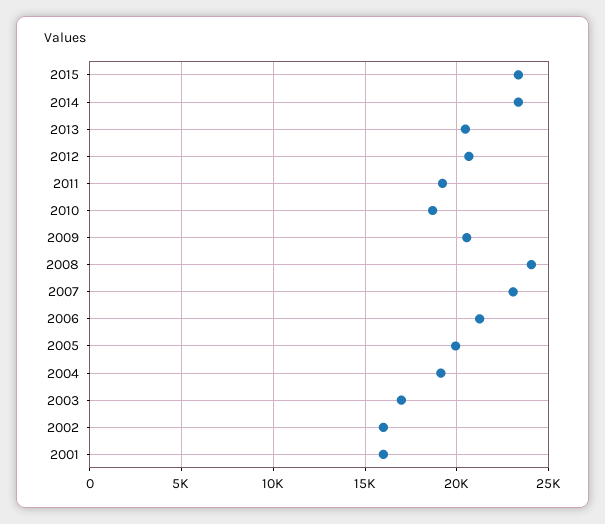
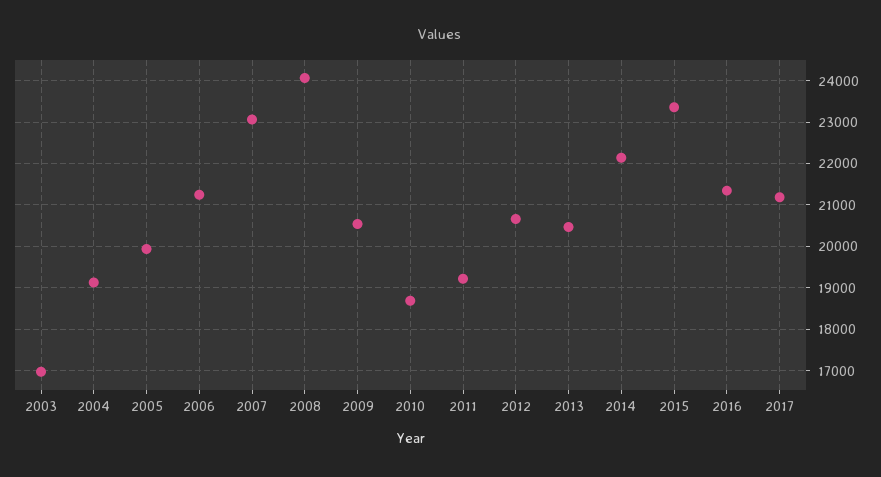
2014: 23500 -> 22200
2002: 16000 -> none
2001: 16000 -> none
2016: none -> 21400
2017: none -> 21200

